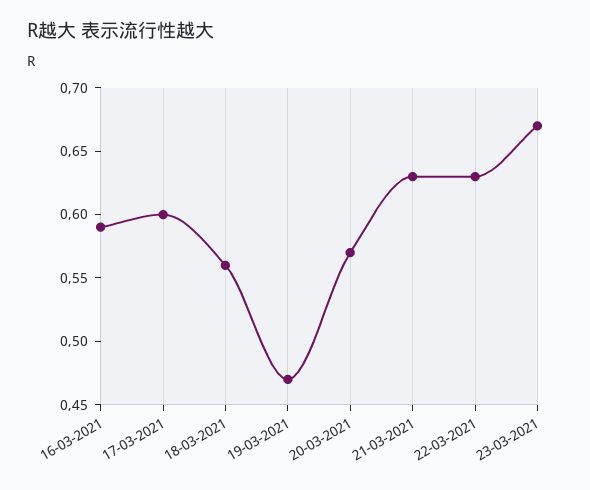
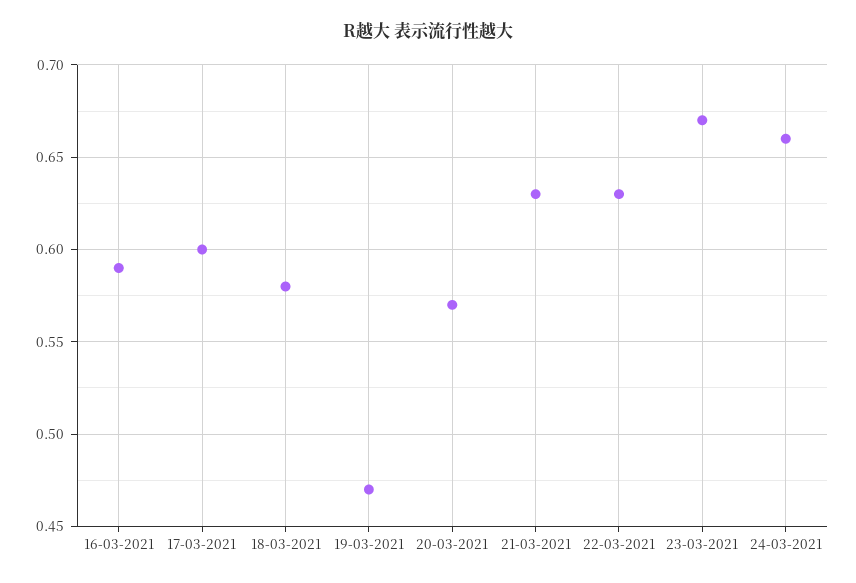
18-03-2021: 0.56 -> 0.58
24-03-2021: none -> 0.66

